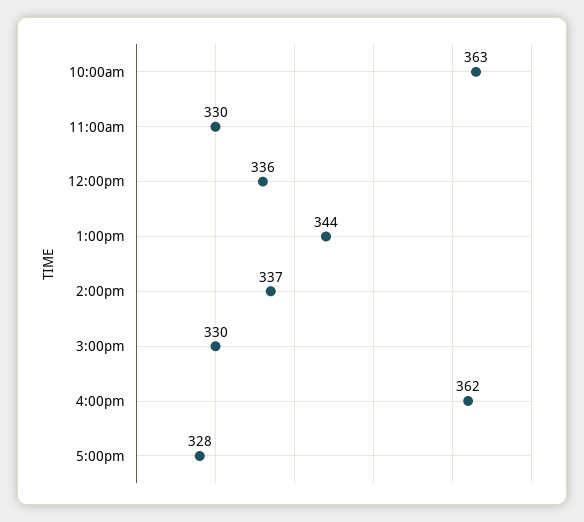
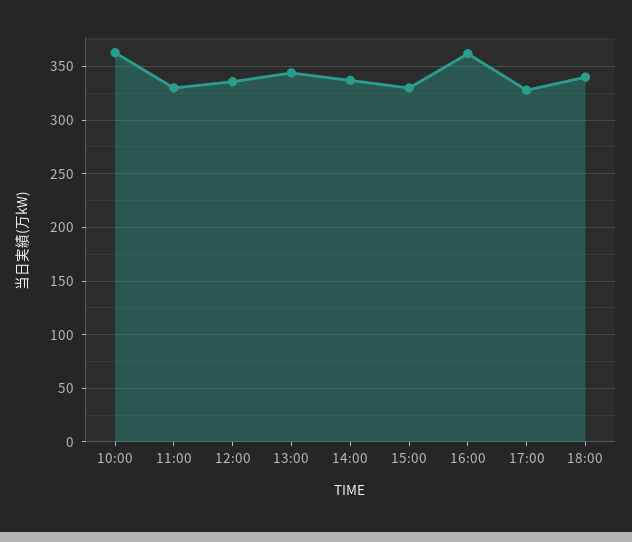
18:00: none -> 340

